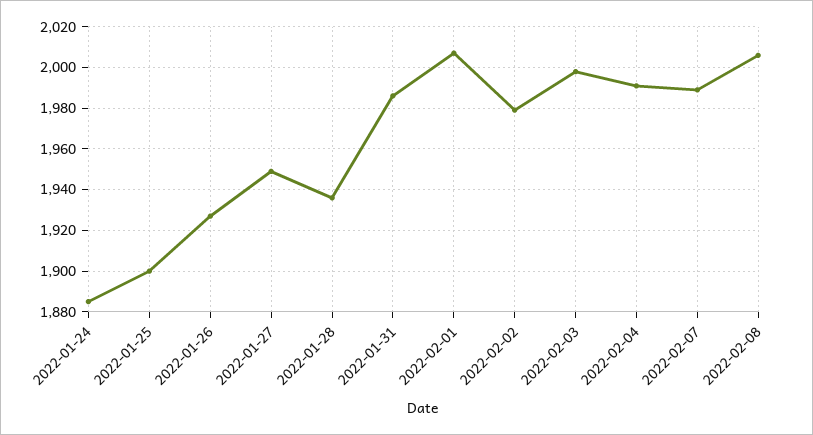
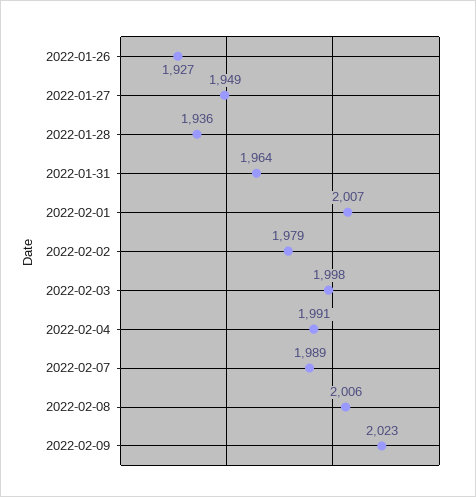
2022-01-24: 1885 -> none
2022-01-25: 1900 -> none
2022-01-31: 1985 -> 1964
2022-02-09: none -> 2023

